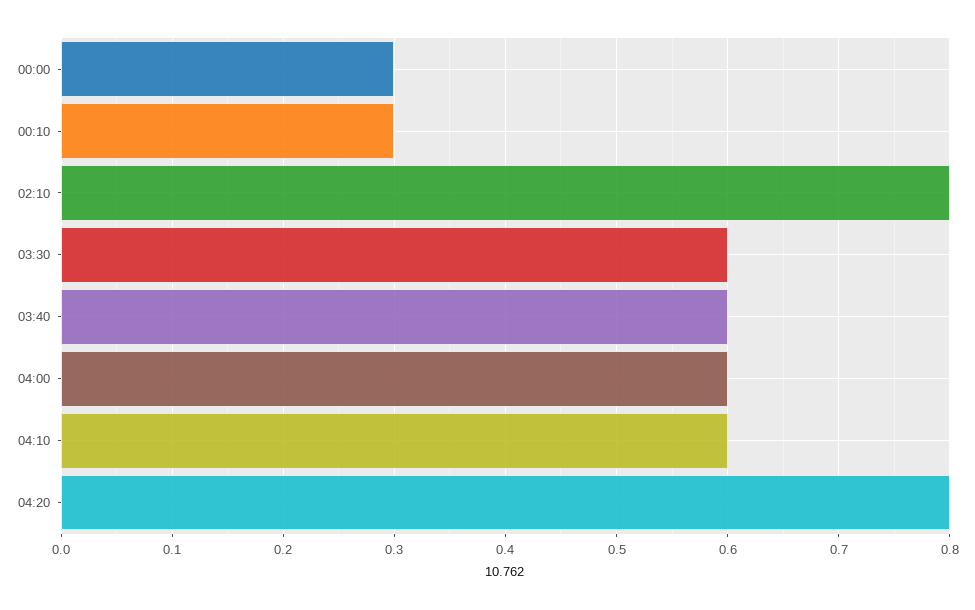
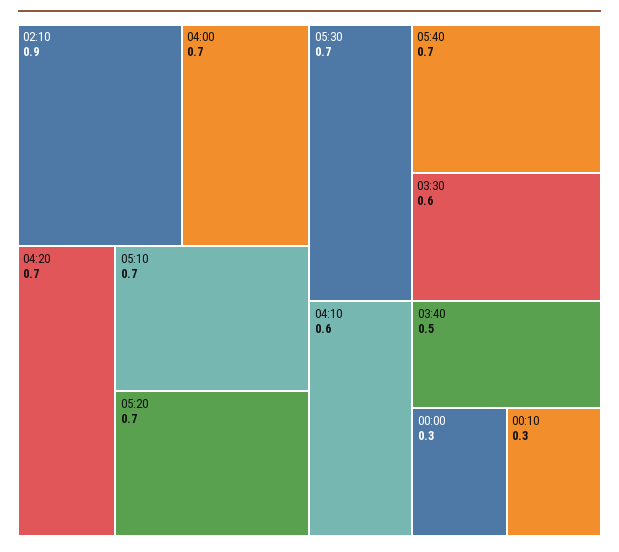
02:10: 0.8 -> 0.9
03:40: 0.6 -> 0.5
04:00: 0.6 -> 0.7
04:20: 0.8 -> 0.7
05:10: none -> 0.7
05:20: none -> 0.7
05:30: none -> 0.7
05:40: none -> 0.7

